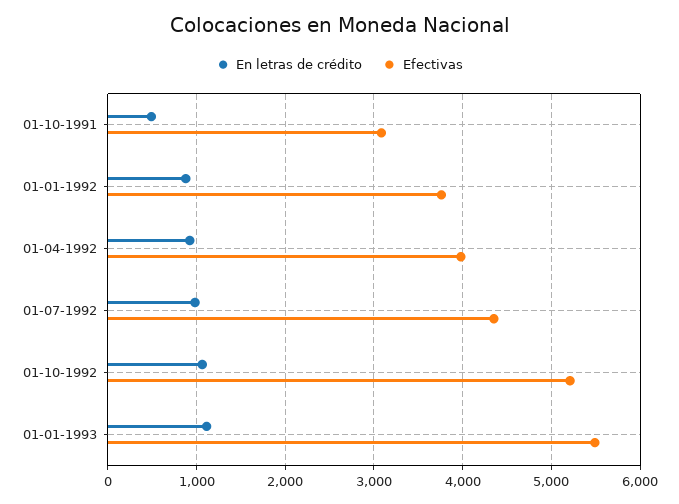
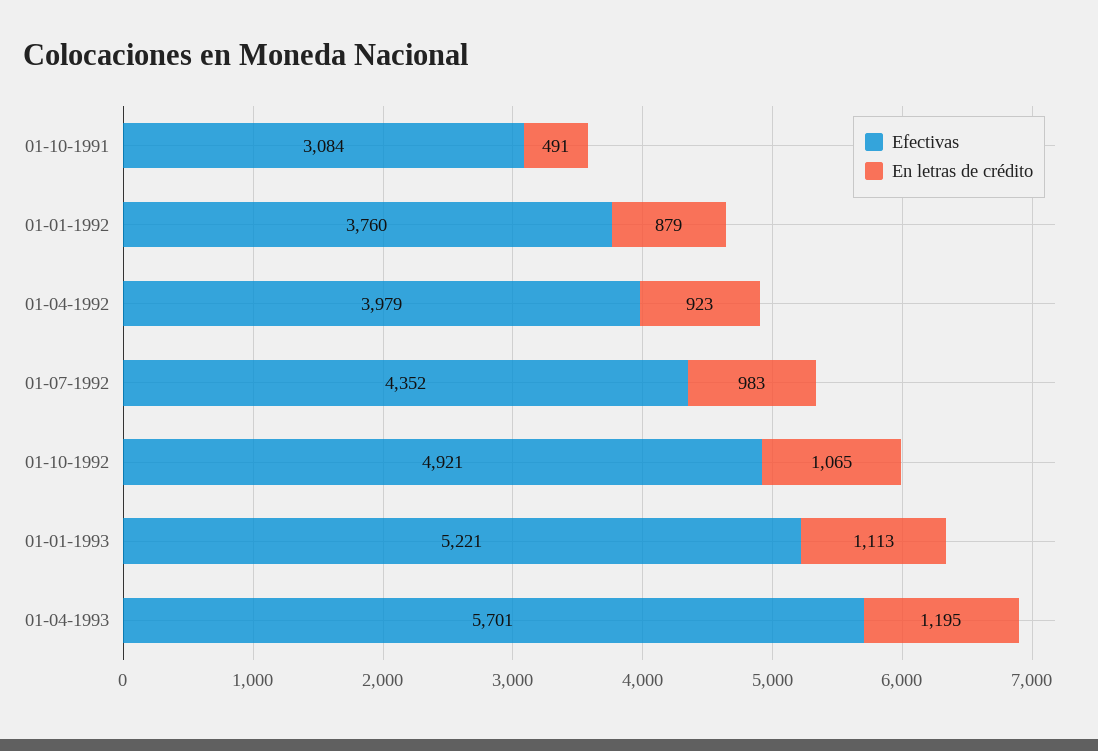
Efectivas, 01-10-1992: 5200 -> 4921
Efectivas, 01-01-1993: 5500 -> 5221
Efectivas, 01-04-1993: none -> 5701
En letras de crédito, 01-04-1993: none -> 1195

